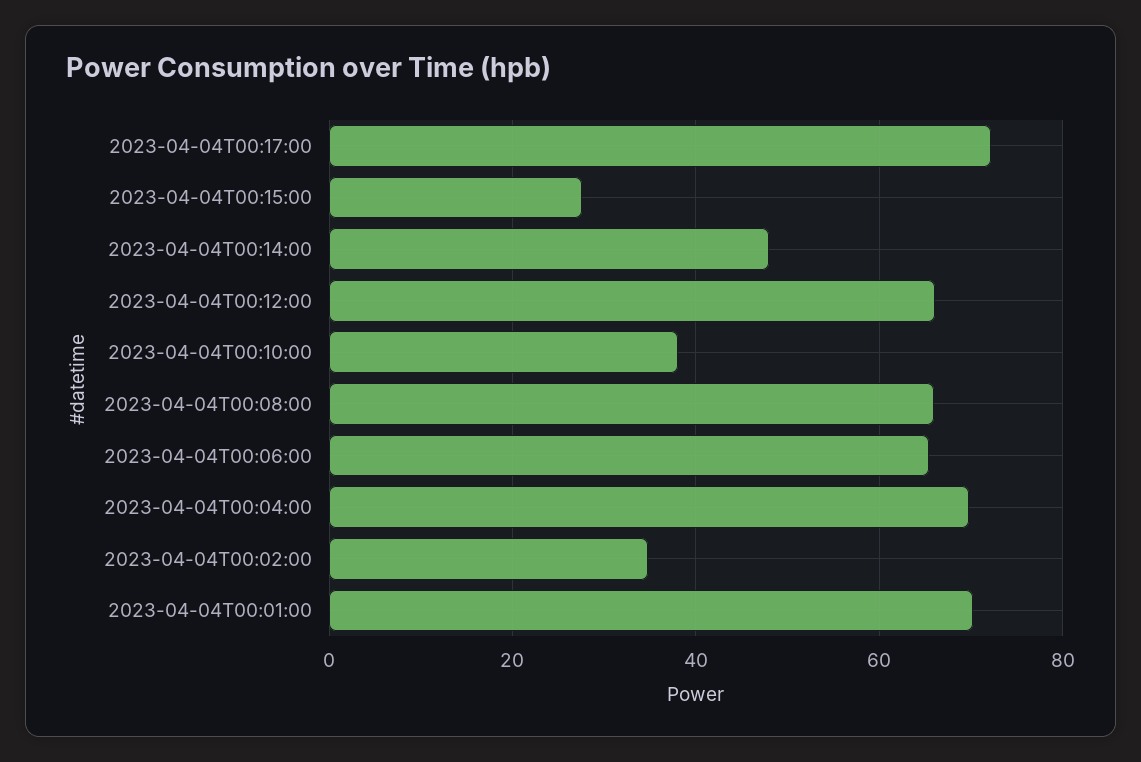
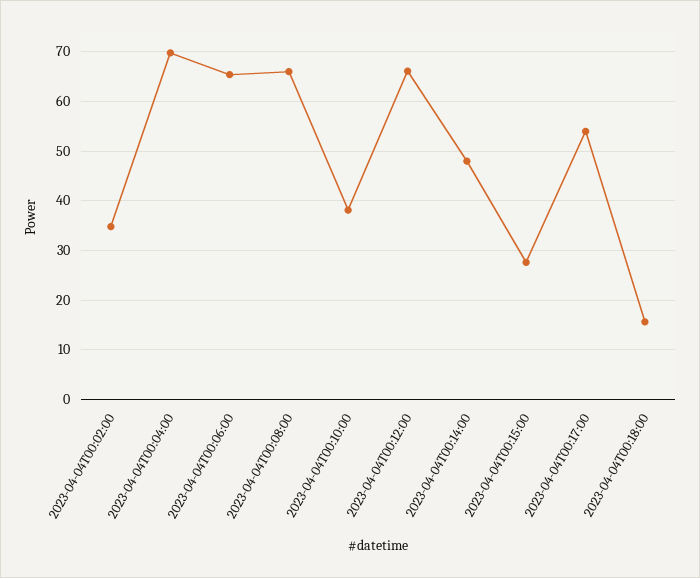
2023-04-04T00:17:00: 72 -> 54
2023-04-04T00:01:00: 70 -> none
2023-04-04T00:18:00: none -> 16

